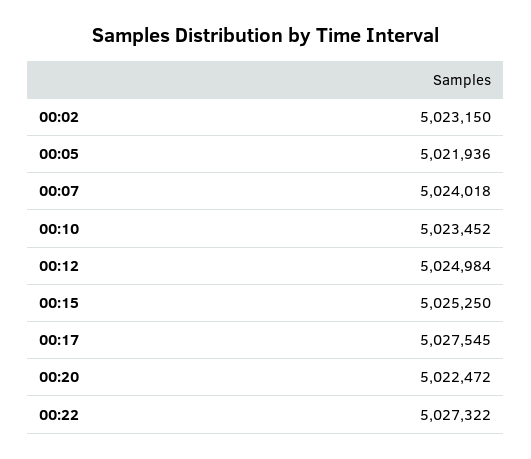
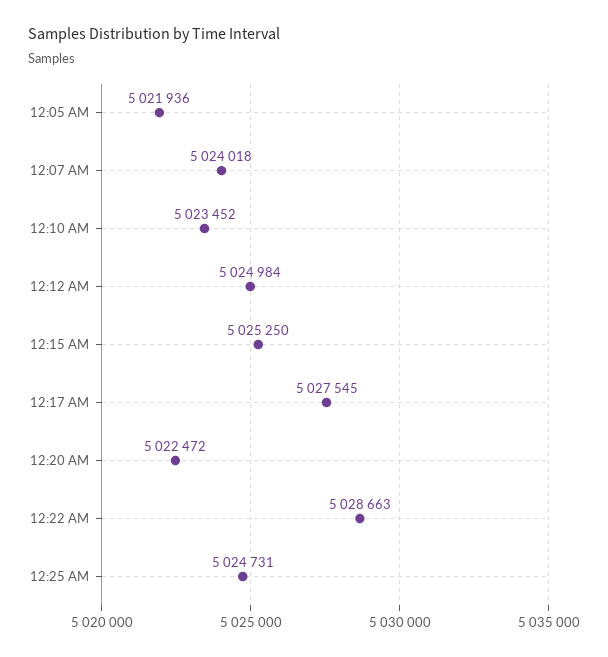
00:02: 5023150 -> none
00:22: 5027322 -> 5028663
12:25 AM: none -> 5024731

